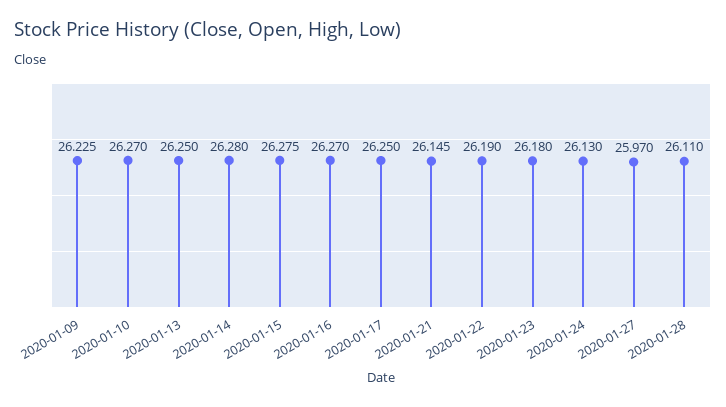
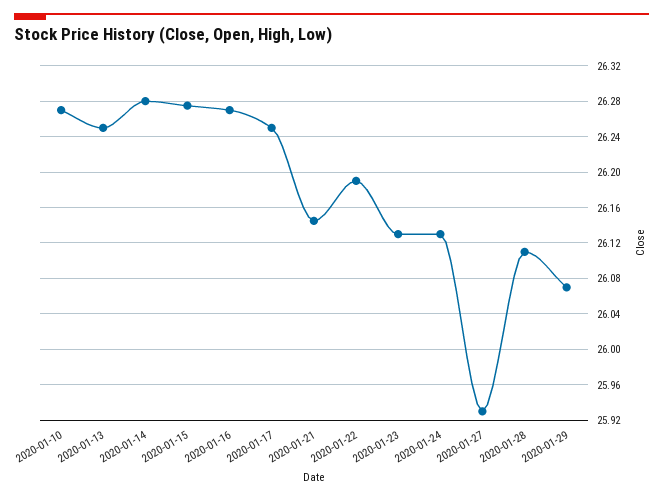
2020-01-09: 26.225 -> none
2020-01-23: 26.18 -> 26.13
2020-01-27: 25.97 -> 25.93
2020-01-29: none -> 26.07

